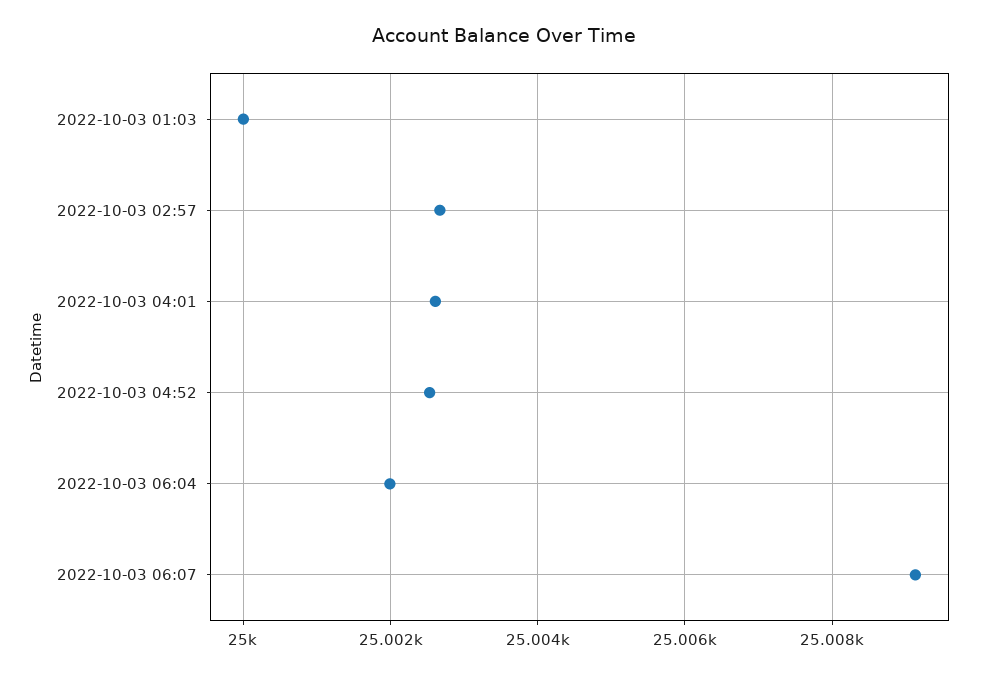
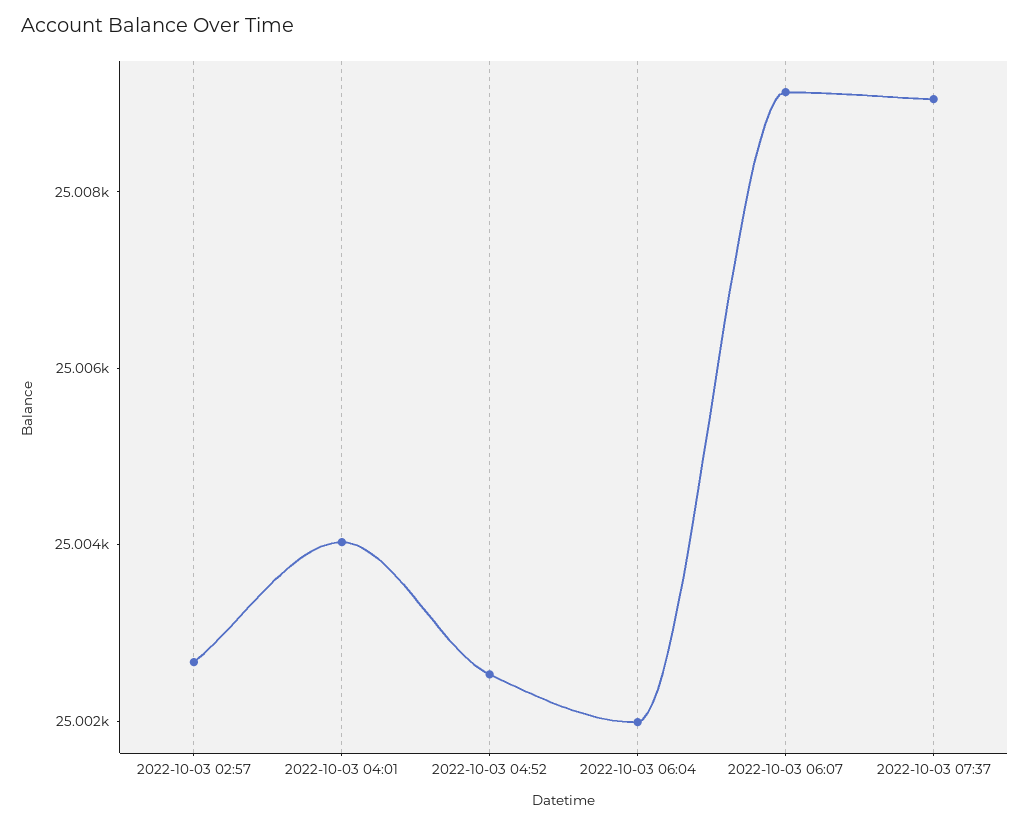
2022-10-03 01:03: 25000 -> none
2022-10-03 04:01: 25002.6 -> 25004
2022-10-03 07:37: none -> 25009

